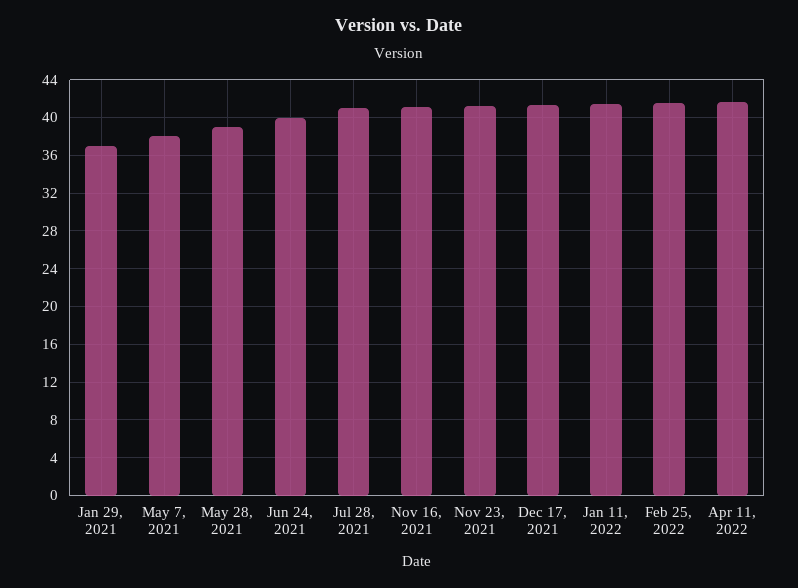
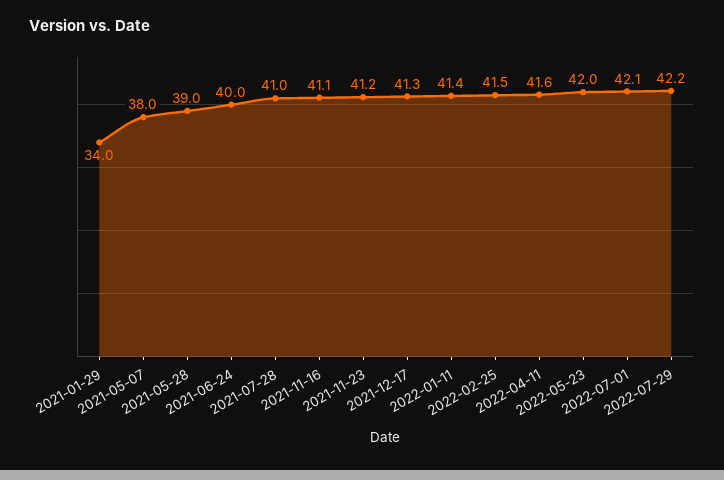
Jan 29, 2021: 37 -> 34
2022-05-23: none -> 42
2022-07-01: none -> 42.1
2022-07-29: none -> 42.2

